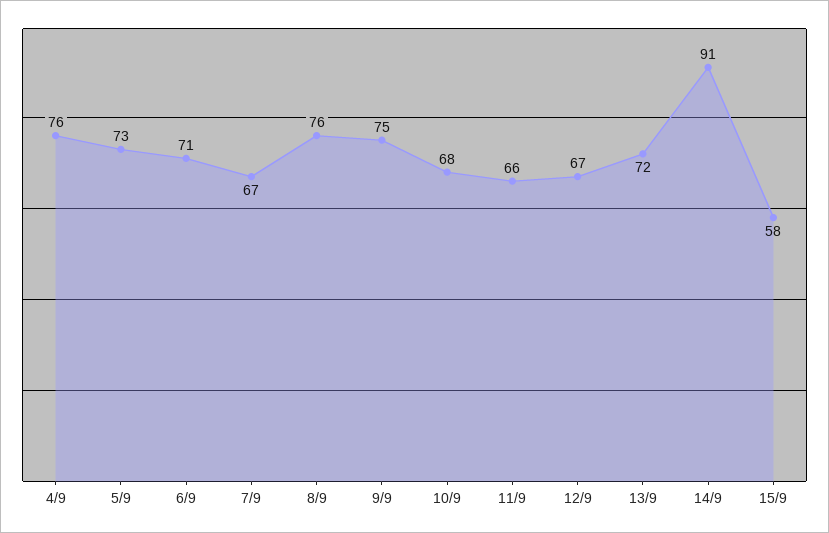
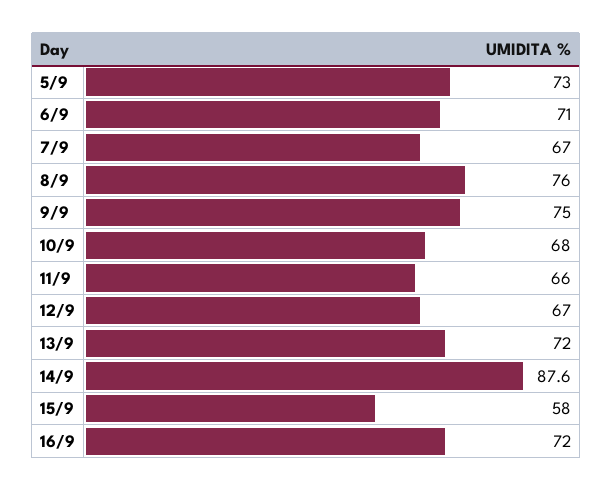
4/9: 76 -> none
14/9: 91 -> 87.6
16/9: none -> 72

